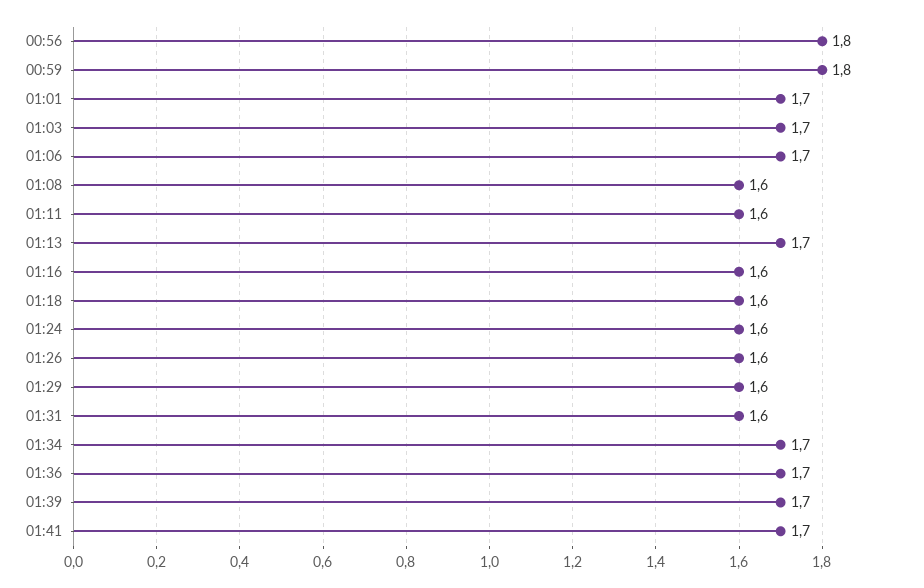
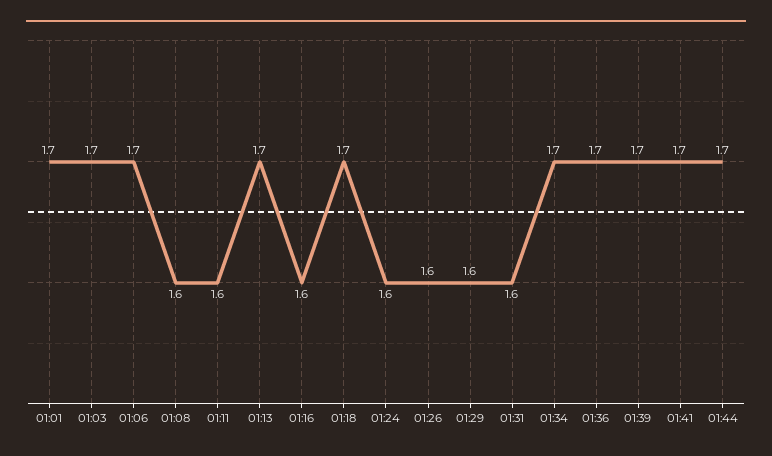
00:56: 1.8 -> none
00:59: 1.8 -> none
01:18: 1.6 -> 1.7
01:44: none -> 1.7

